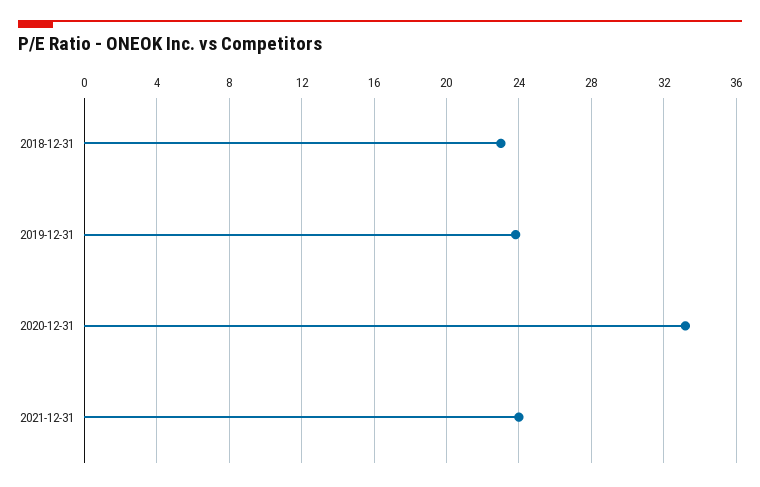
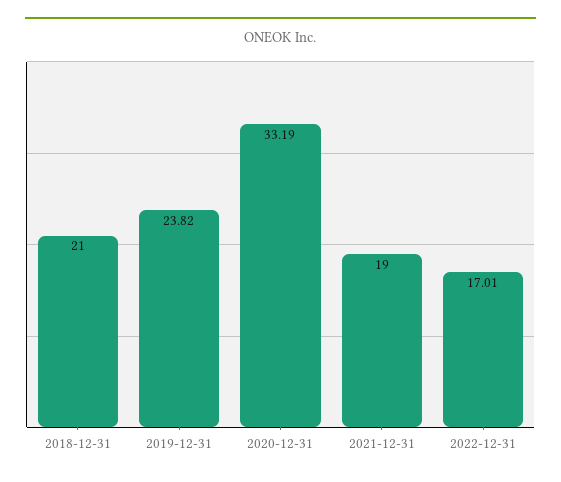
2018-12-31: 23 -> 21
2021-12-31: 24 -> 19
2022-12-31: none -> 17.01

